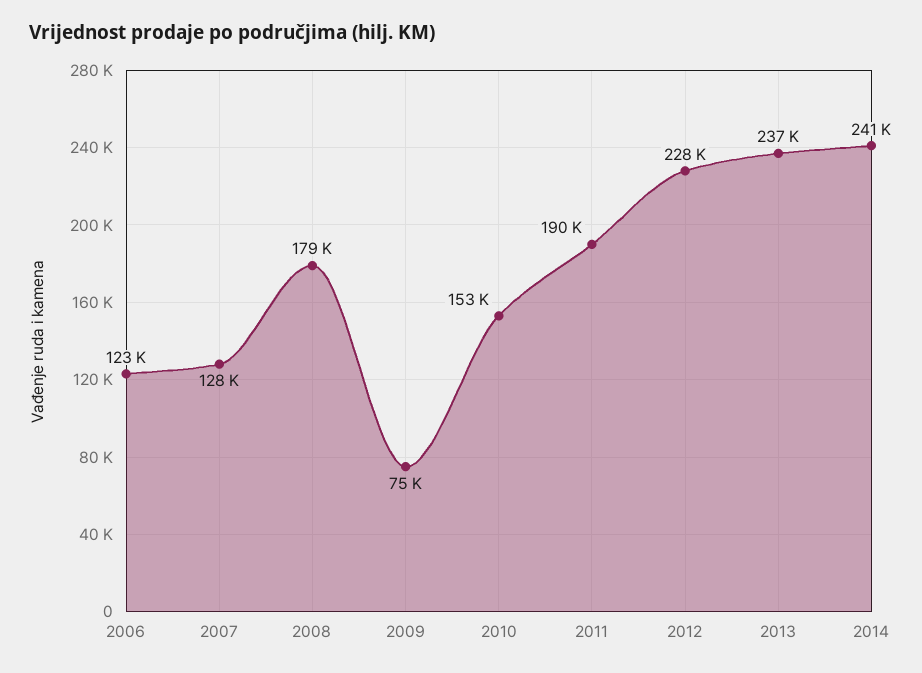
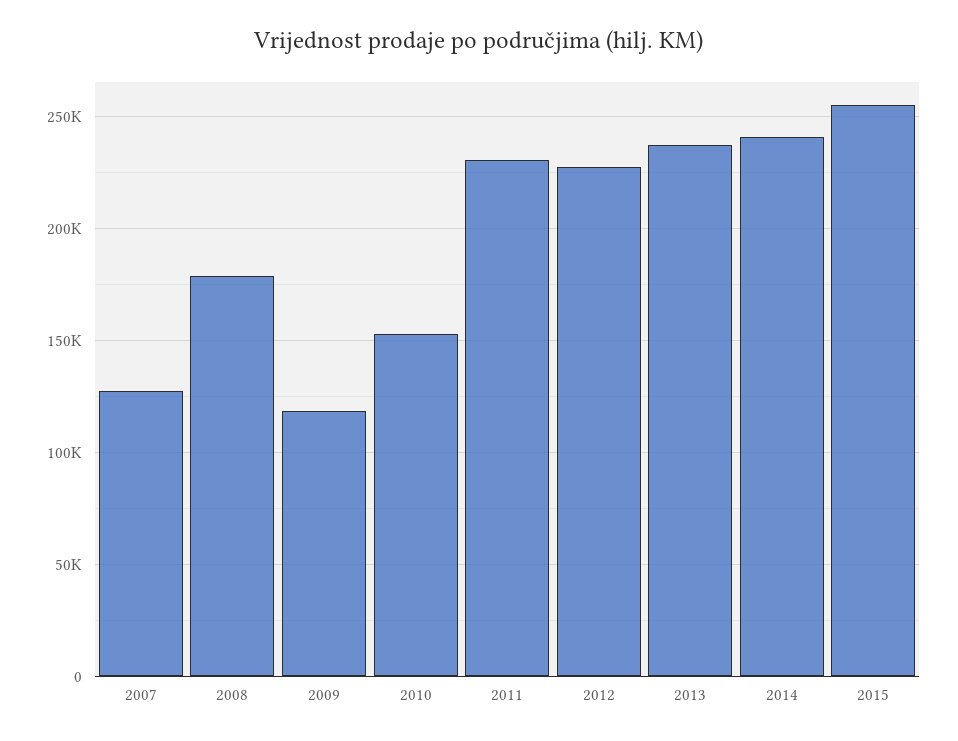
2006: 123000 -> none
2009: 75000 -> 120000
2011: 190000 -> 230000
2015: none -> 255000

